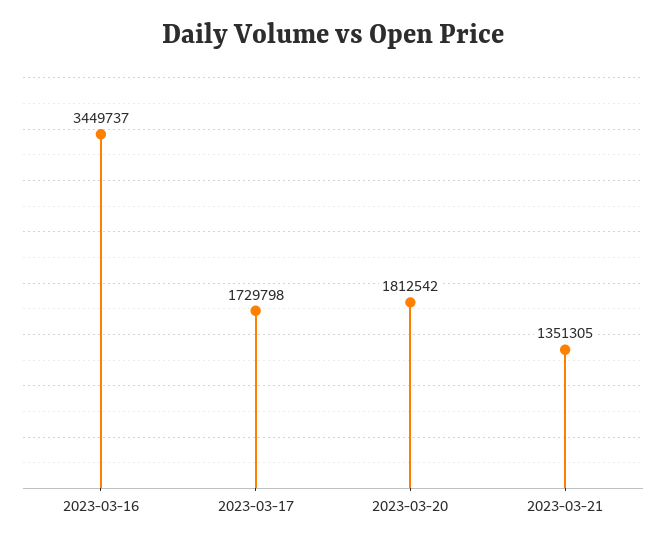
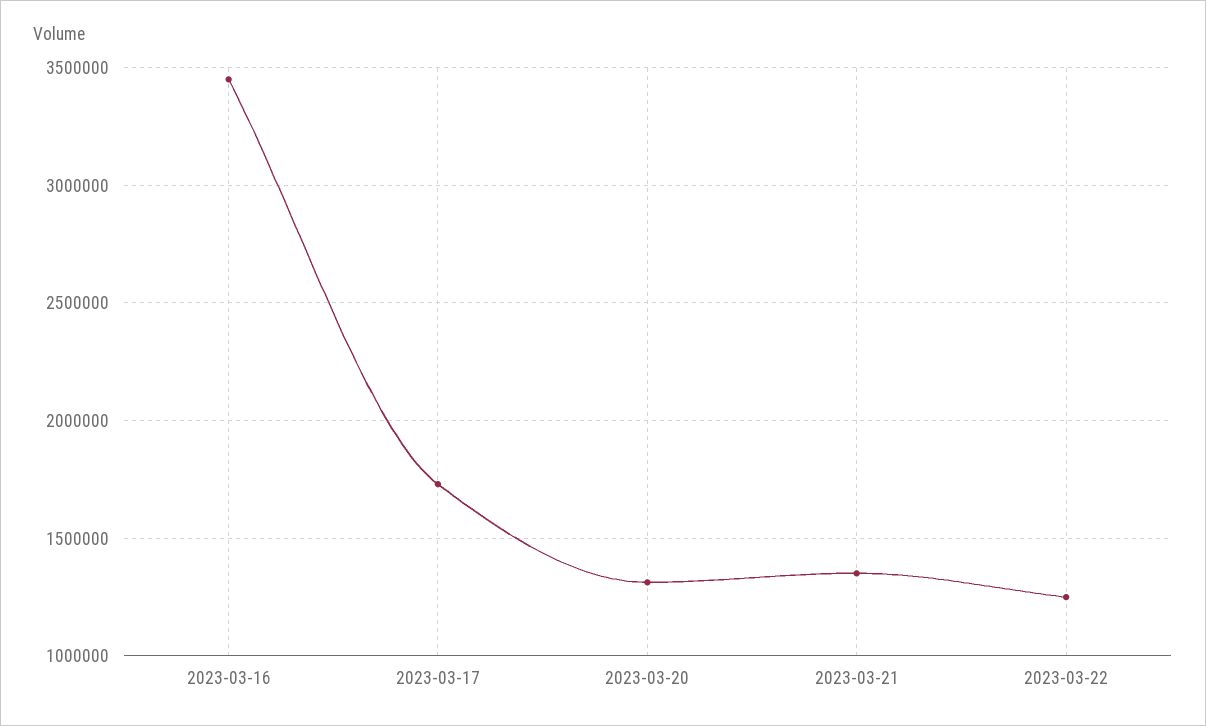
2023-03-20: 1812542 -> 1300000
2023-03-22: none -> 1250000

